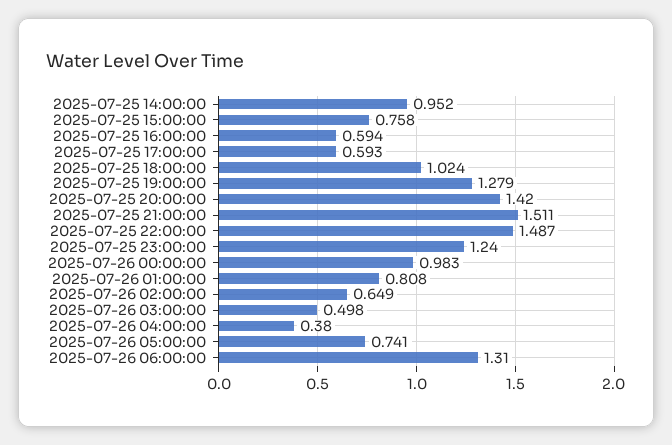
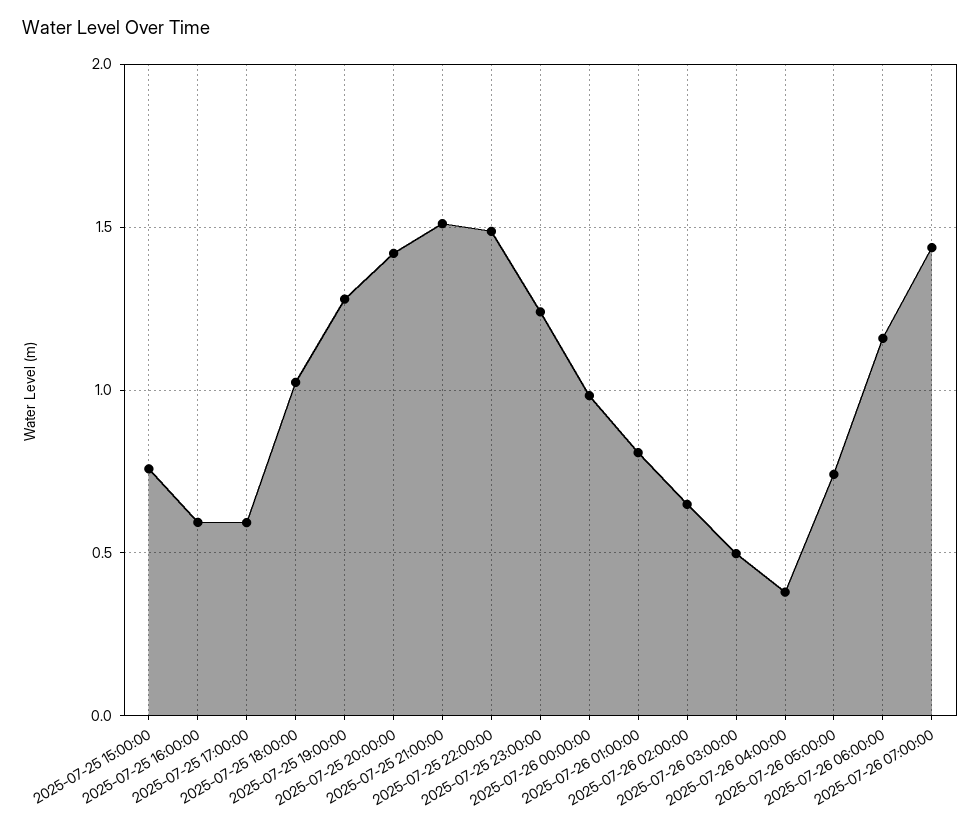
2025-07-25 14:00:00: 0.952 -> none
2025-07-26 06:00:00: 1.31 -> 1.15
2025-07-26 07:00:00: none -> 1.45

